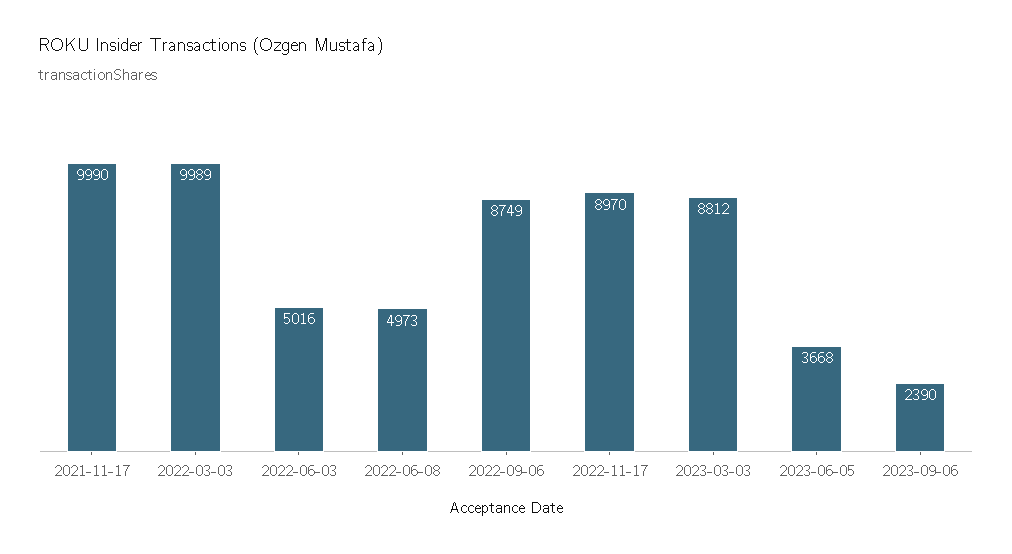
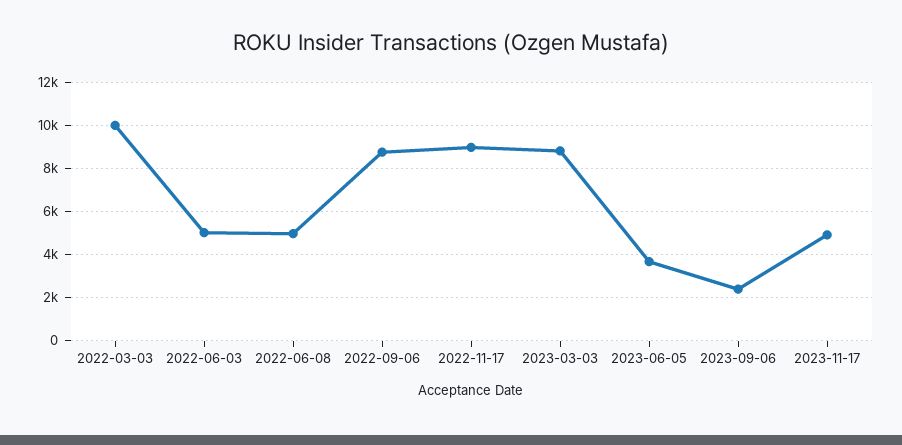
2021-11-17: 9990 -> none
2023-11-17: none -> 5000

